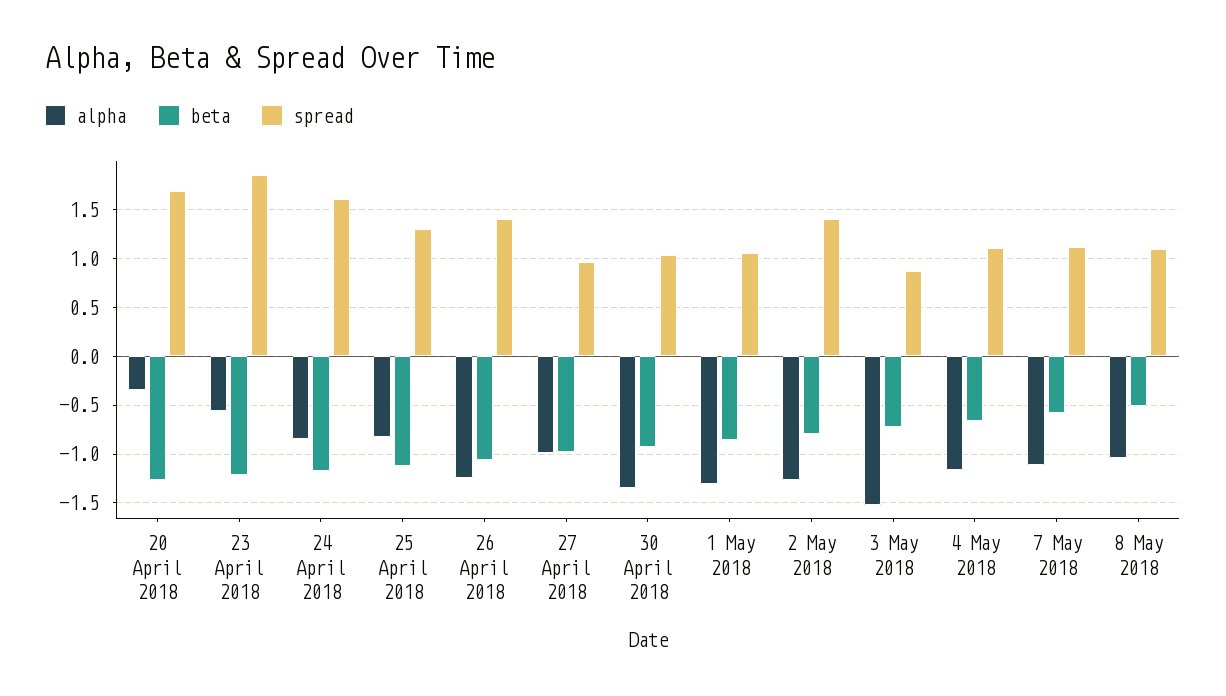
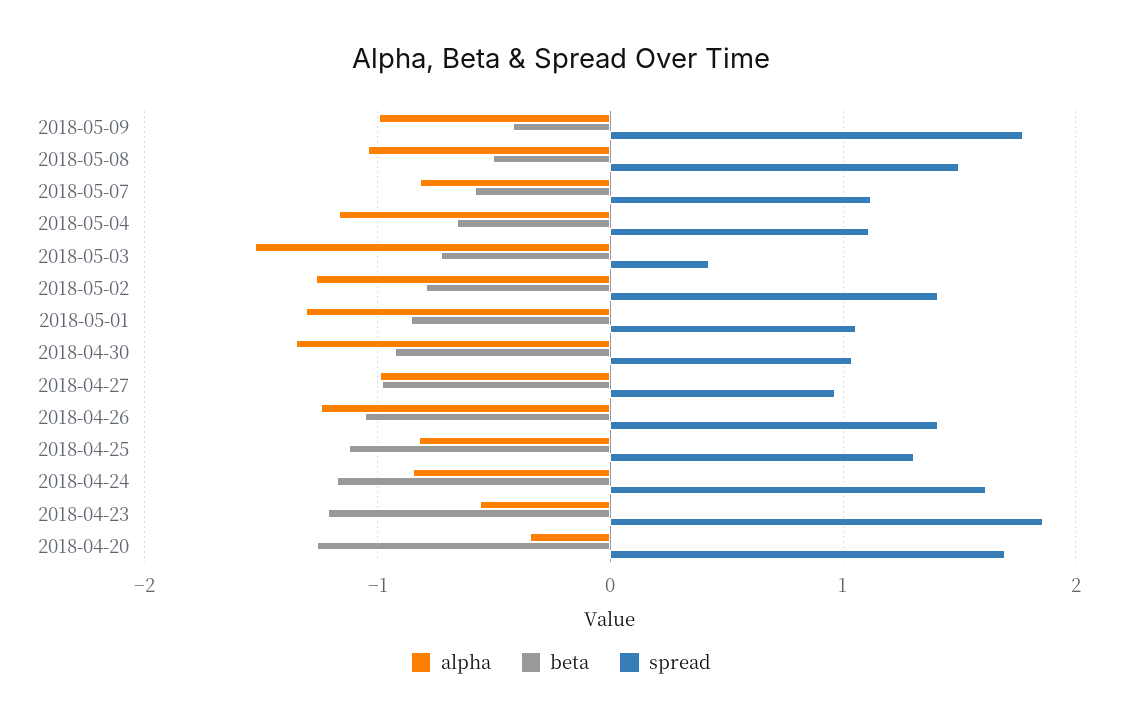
spread, 3 May 2018: 0.9 -> 0.4
alpha, 7 May 2018: -1.1 -> -0.8
spread, 8 May 2018: 1.1 -> 1.5
alpha, 2018-05-09: none -> -1
beta, 2018-05-09: none -> -0.4
spread, 2018-05-09: none -> 1.8

